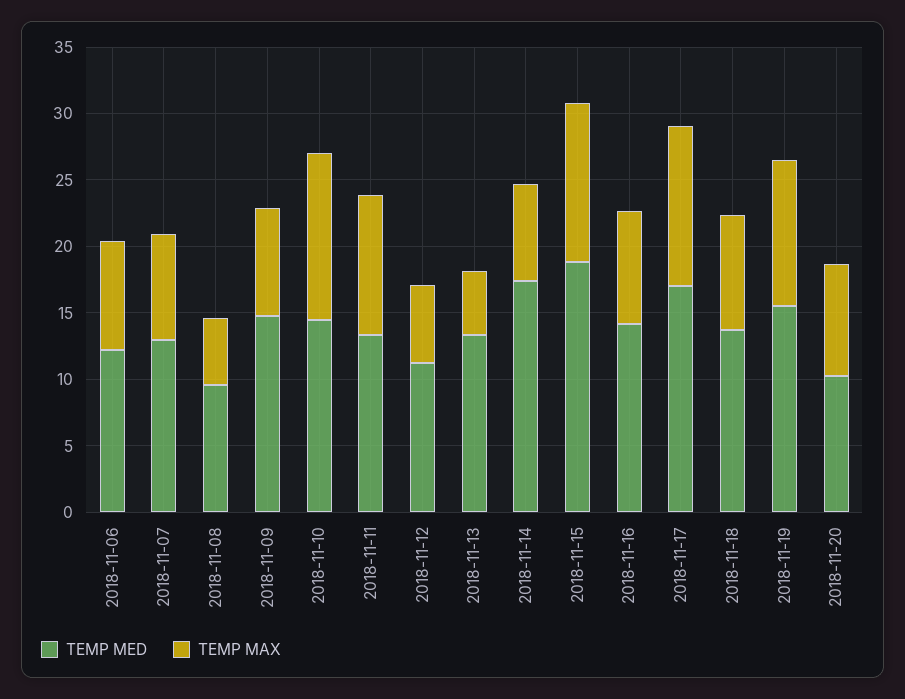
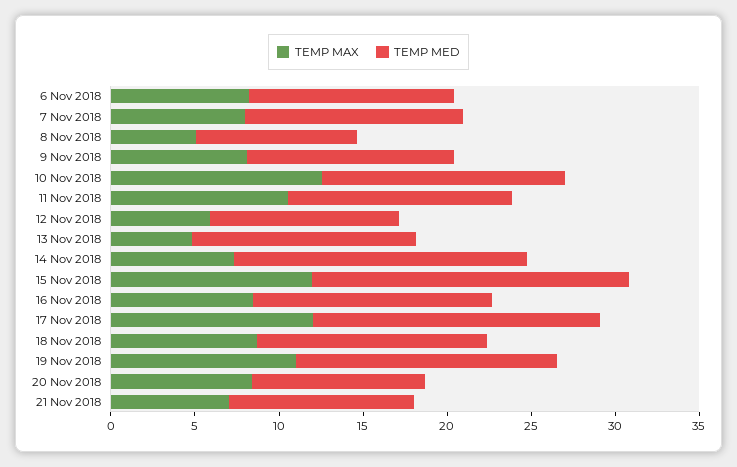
TEMP MED, 2018-11-09: 15 -> 12
TEMP MAX, 21 Nov 2018: none -> 7
TEMP MED, 21 Nov 2018: none -> 11

